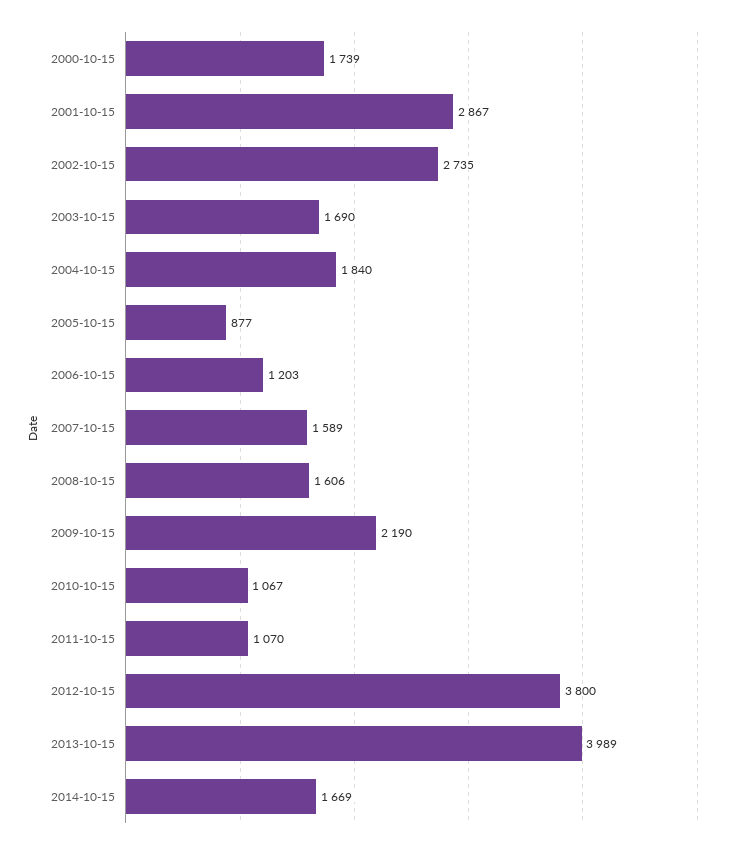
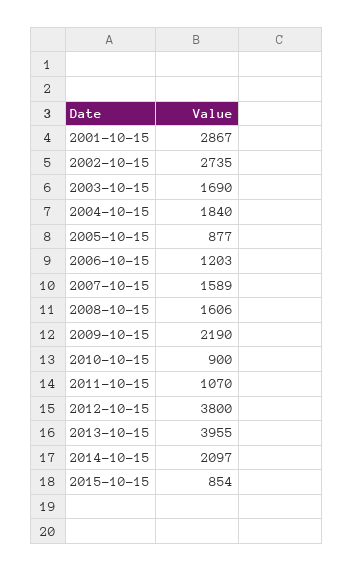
2000-10-15: 1739 -> none
2010-10-15: 1067 -> 900
2013-10-15: 3989 -> 3955
2014-10-15: 1669 -> 2097
2015-10-15: none -> 854

